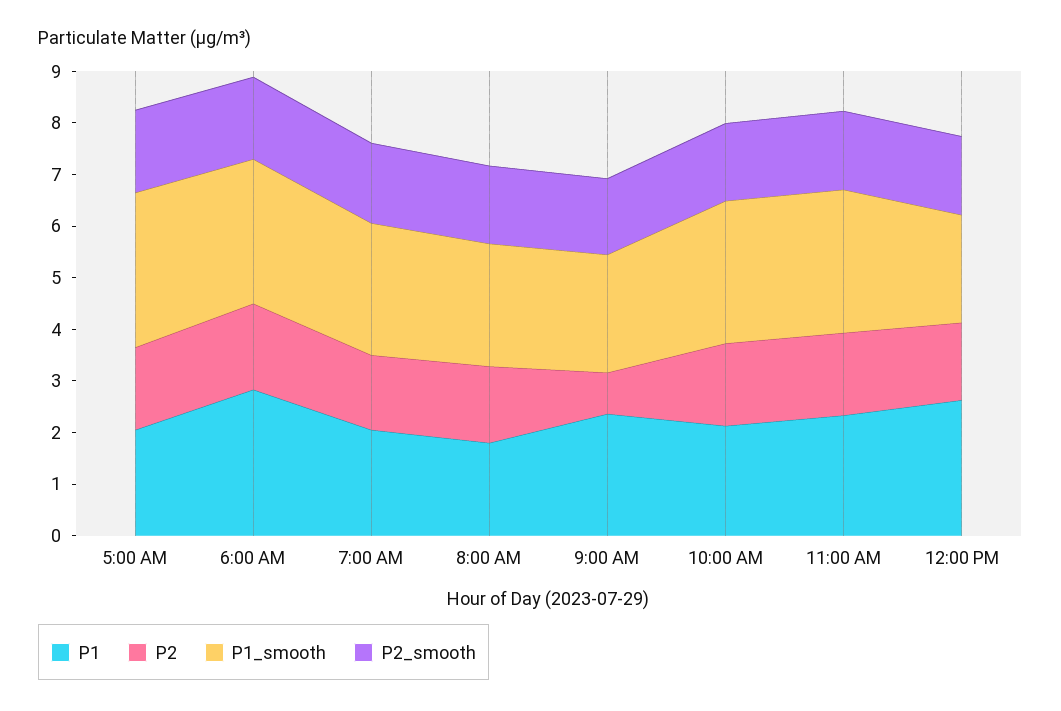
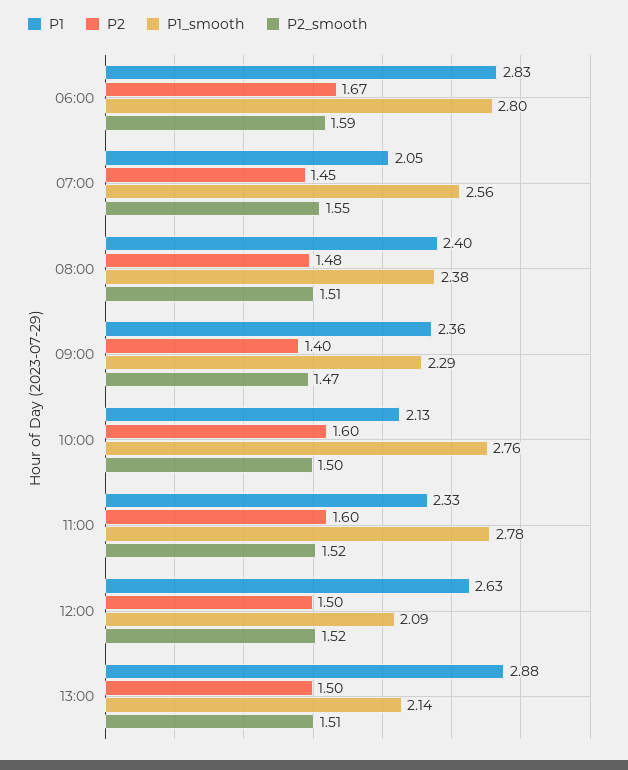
P1, 5:00 AM: 2 -> none
P2, 5:00 AM: 1.6 -> none
P1_smooth, 5:00 AM: 3 -> none
P2_smooth, 5:00 AM: 1.6 -> none
P1, 8:00 AM: 1.8 -> 2.4
P2, 9:00 AM: 0.8 -> 1.4
P1, 13:00: none -> 2.88
P2, 13:00: none -> 1.5
P1_smooth, 13:00: none -> 2.14
P2_smooth, 13:00: none -> 1.51

